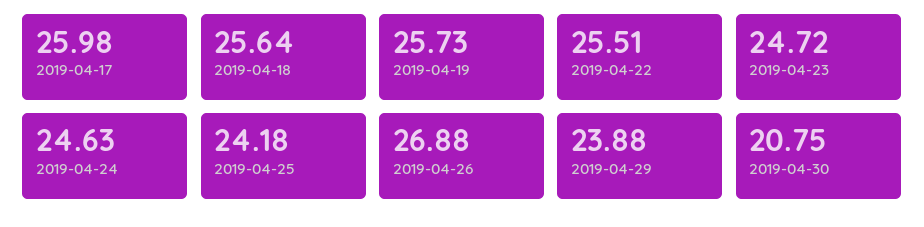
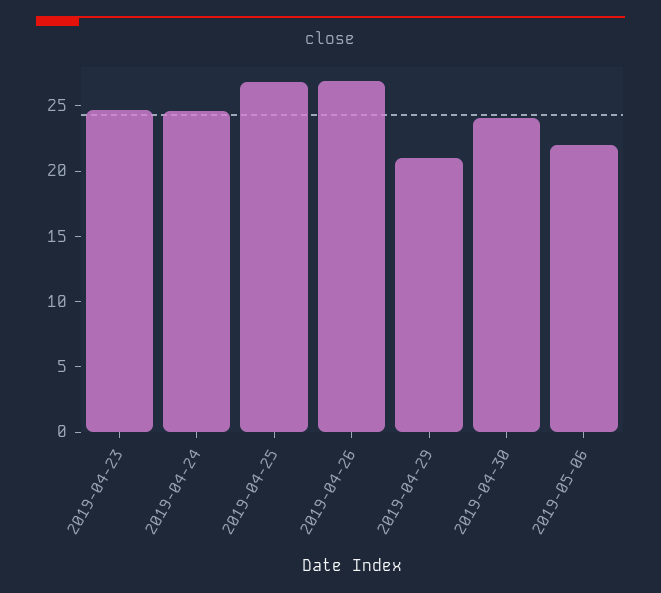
2019-04-17: 25.98 -> none
2019-04-18: 25.64 -> none
2019-04-19: 25.73 -> none
2019-04-22: 25.51 -> none
2019-04-25: 24.18 -> 27
2019-04-29: 23.88 -> 21
2019-04-30: 20.75 -> 24
2019-05-06: none -> 22

